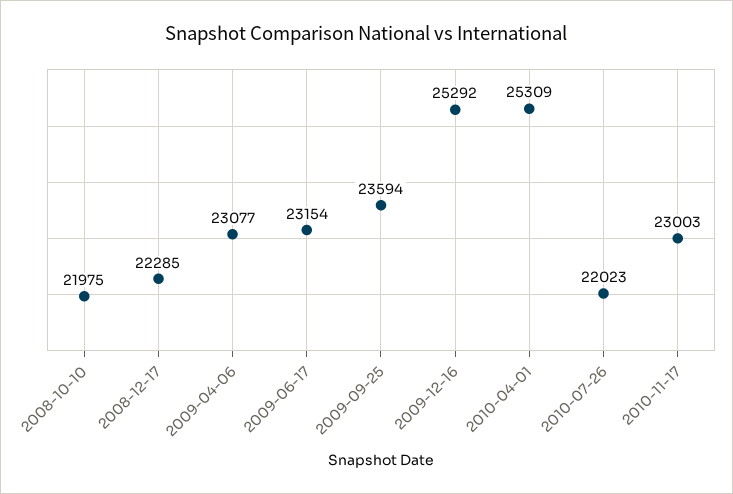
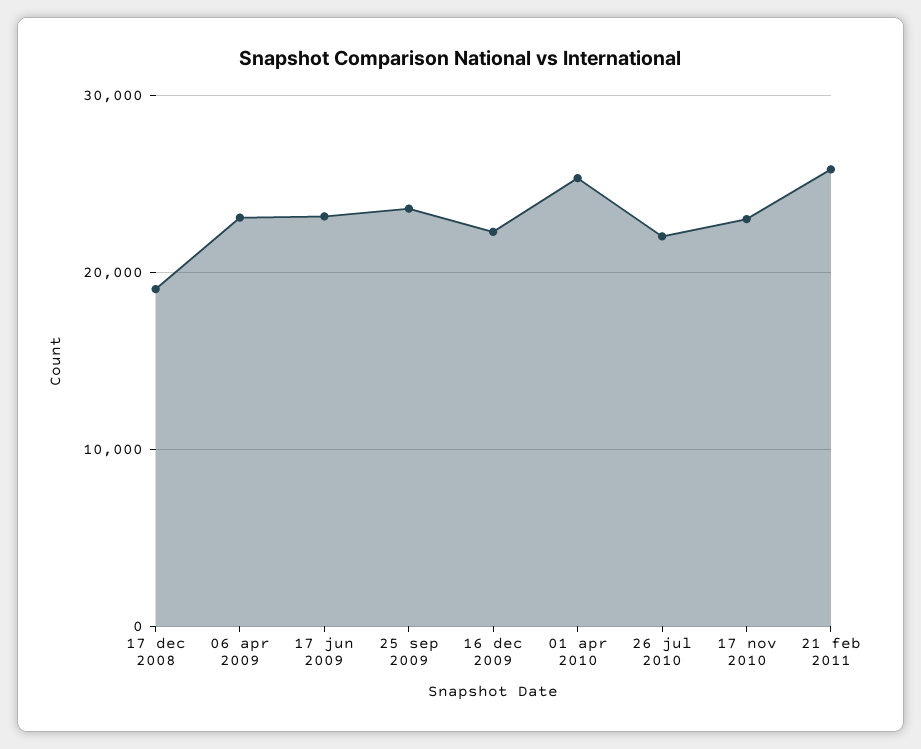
2008-10-10: 21975 -> none
2008-12-17: 22285 -> 19000
2009-12-16: 25292 -> 22000
21 feb 2011: none -> 26000

